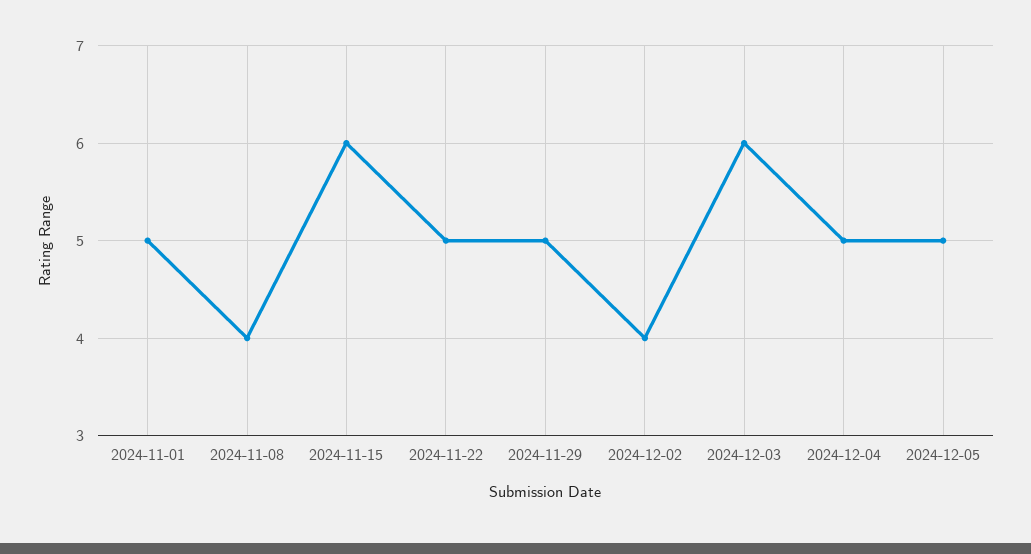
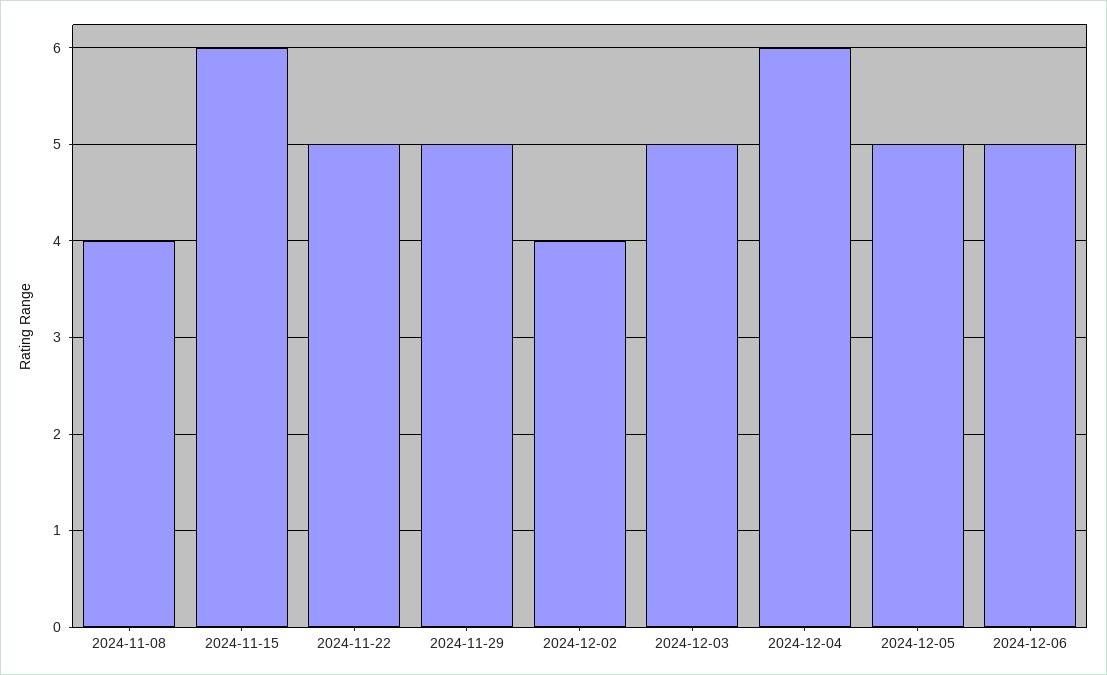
2024-11-01: 5 -> none
2024-12-03: 6 -> 5
2024-12-04: 5 -> 6
2024-12-06: none -> 5

